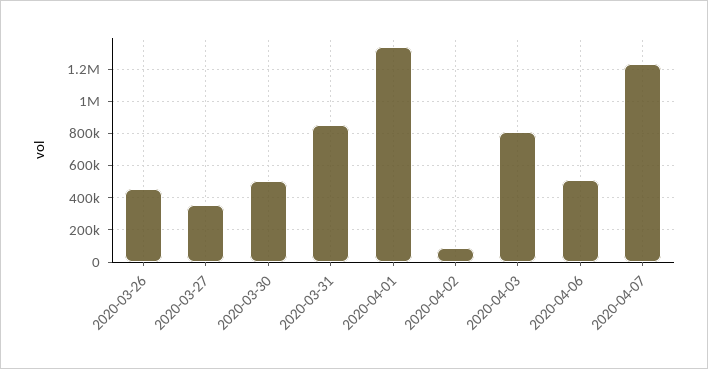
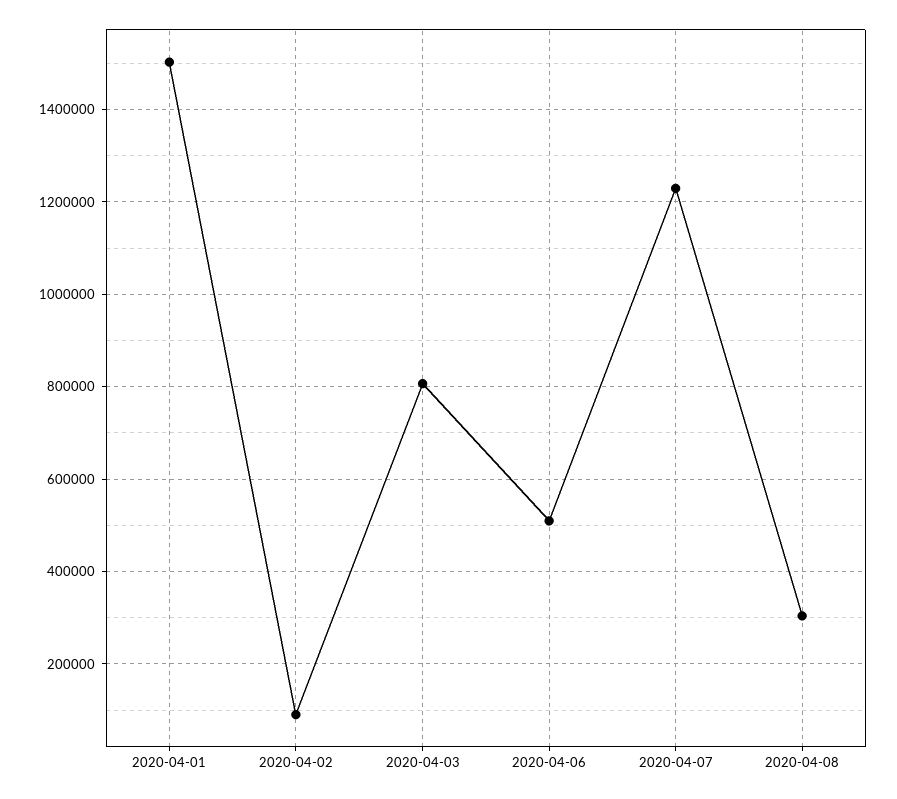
2020-03-26: 450000 -> none
2020-03-27: 350000 -> none
2020-03-30: 500000 -> none
2020-03-31: 850000 -> none
2020-04-01: 1350000 -> 1500000
2020-04-08: none -> 300000

